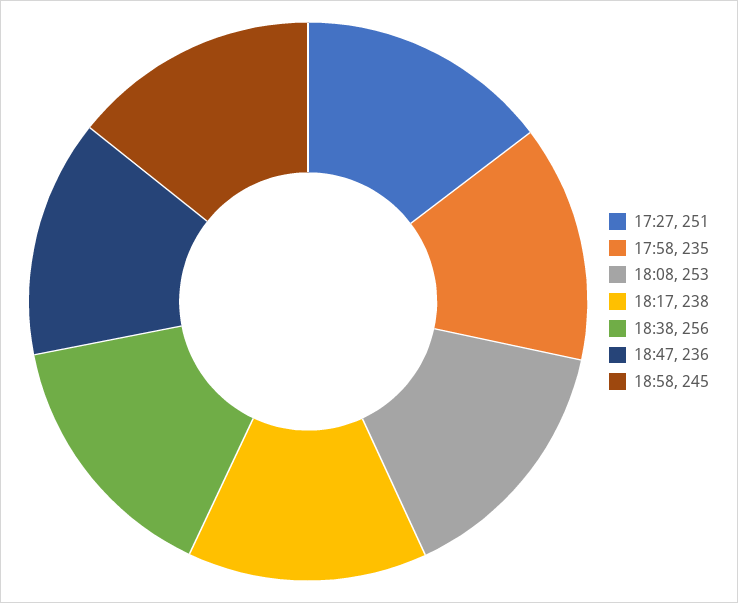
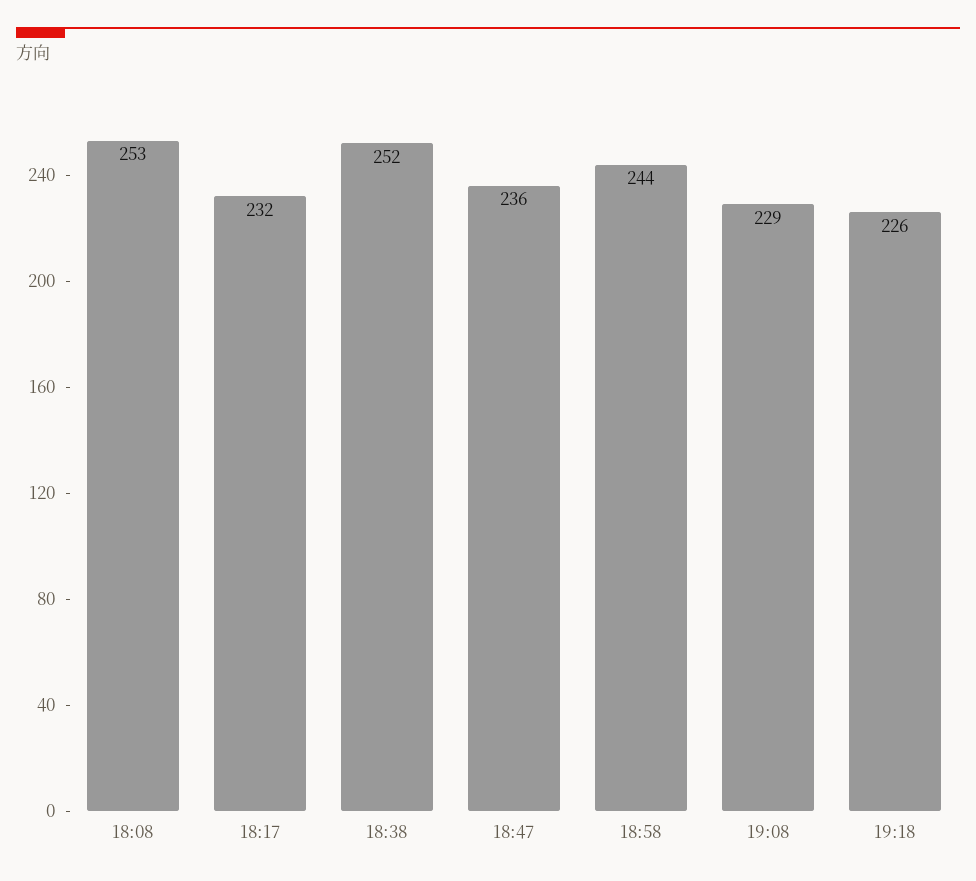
17:27: 251 -> none
17:58: 235 -> none
18:17: 238 -> 232
18:38: 256 -> 252
18:58: 245 -> 244
19:08: none -> 229
19:18: none -> 226

